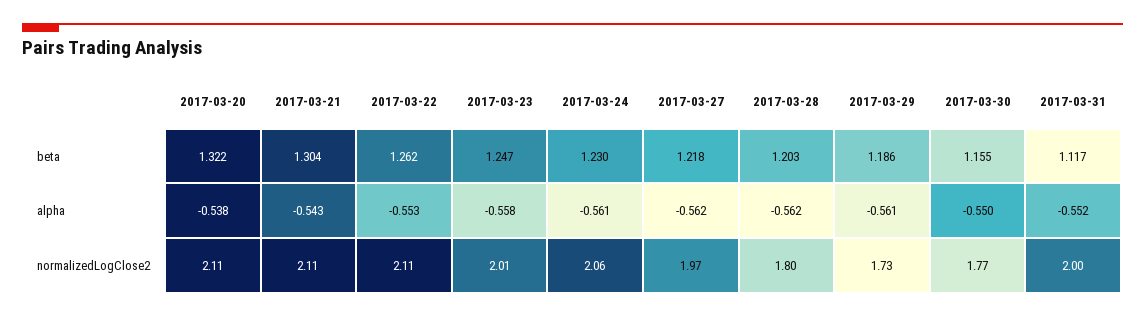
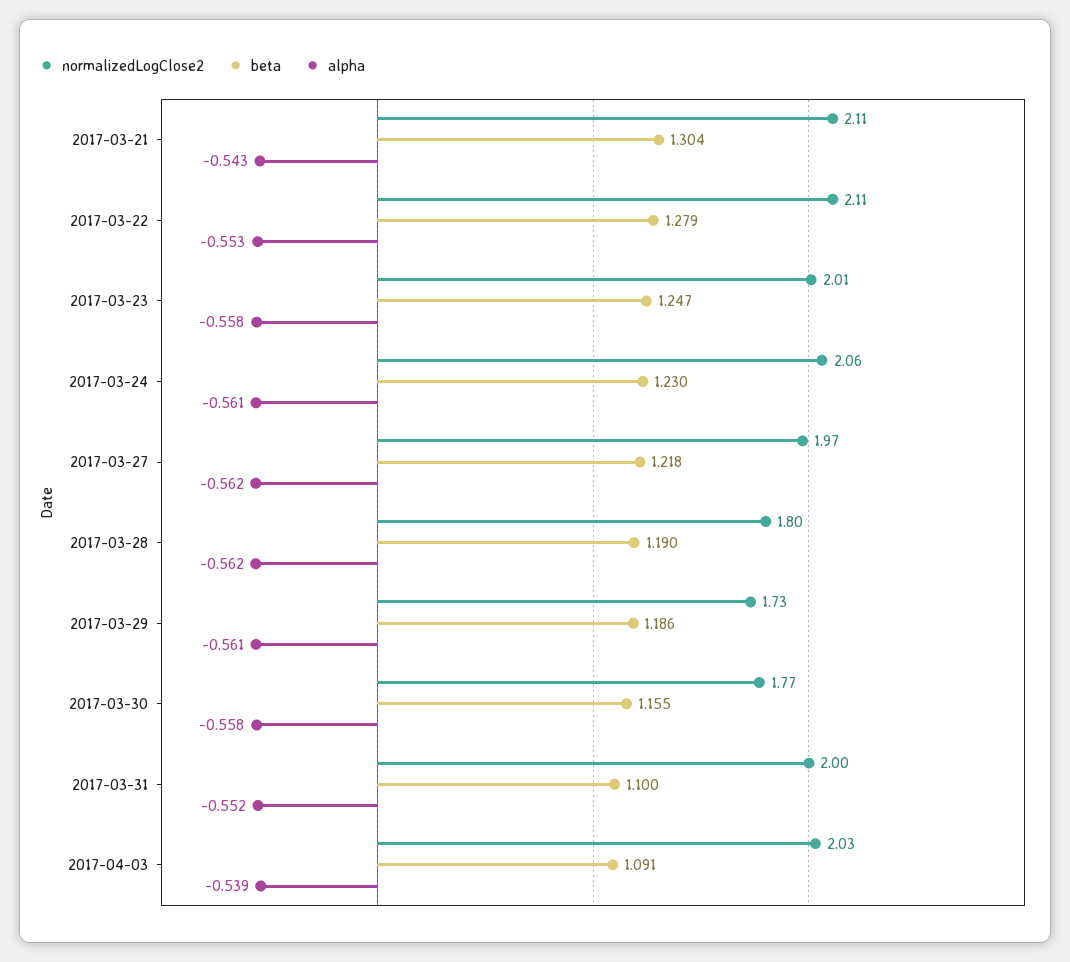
beta, 2017-03-20: 1.322 -> none
beta, 2017-03-22: 1.262 -> 1.279
beta, 2017-03-28: 1.203 -> 1.19
beta, 2017-03-31: 1.117 -> 1.1
alpha, 2017-03-20: -0.538 -> none
alpha, 2017-03-30: -0.55 -> -0.558
normalizedLogClose2, 2017-03-20: 2.11 -> none
normalizedLogClose2, 2017-04-03: none -> 2.03
beta, 2017-04-03: none -> 1.091
alpha, 2017-04-03: none -> -0.539

